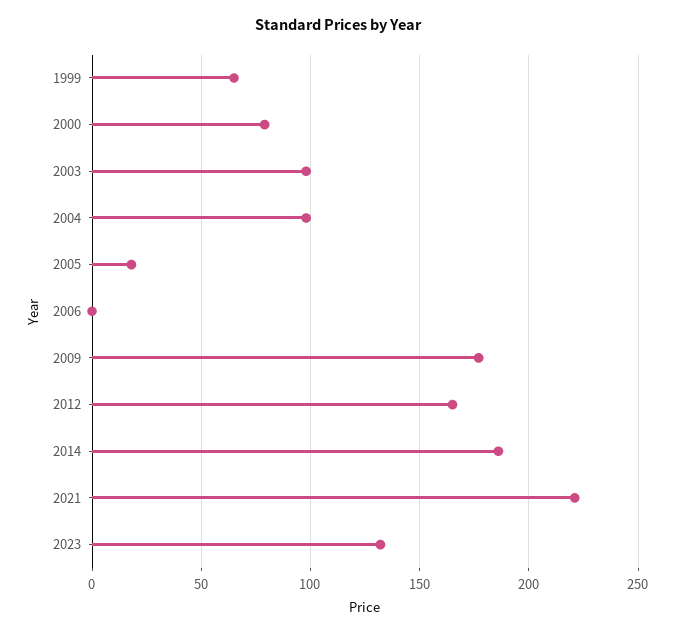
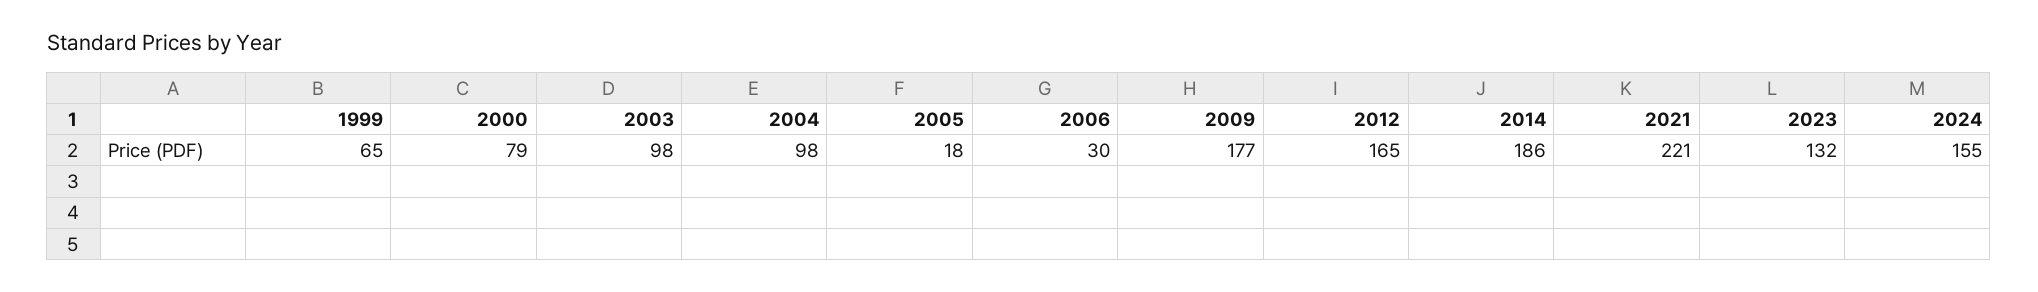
2006: 0 -> 30
2024: none -> 155

